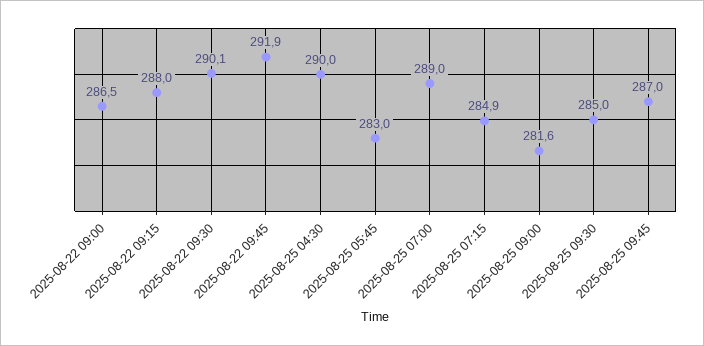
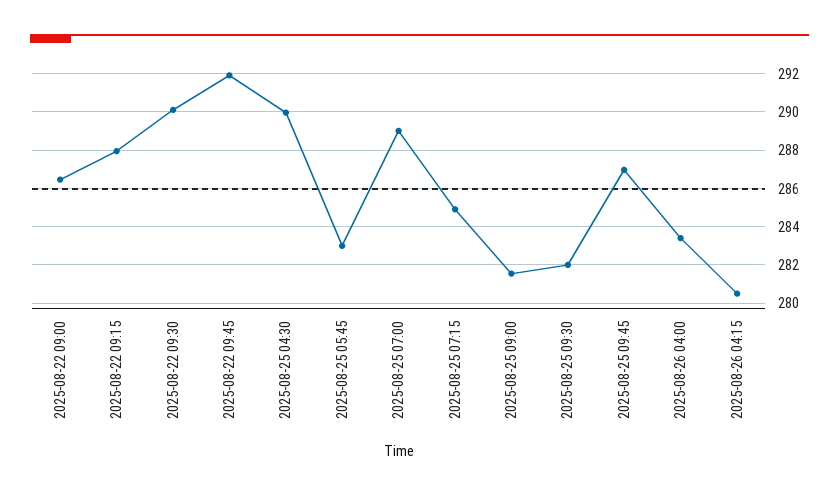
2025-08-25 09:30: 285 -> 282
2025-08-26 04:00: none -> 283.5
2025-08-26 04:15: none -> 280.5

